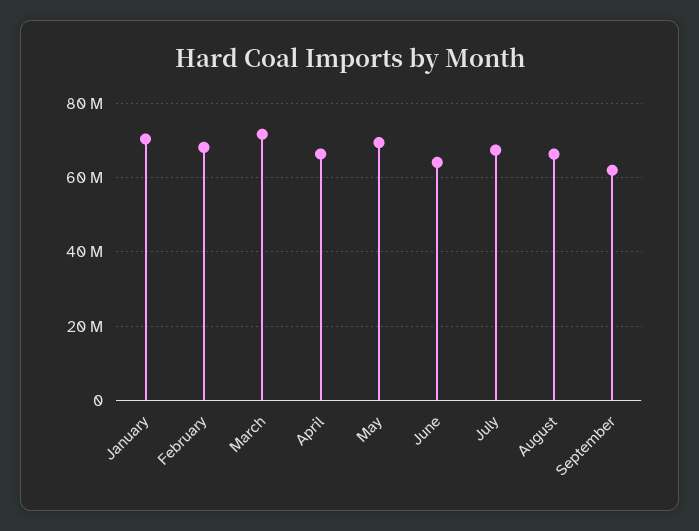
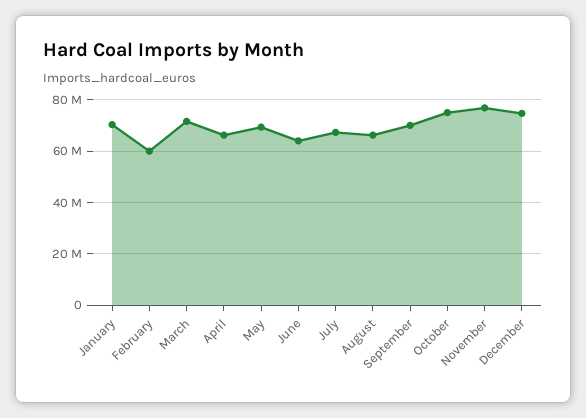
February: 68000000 -> 60000000
September: 62000000 -> 70000000
October: none -> 75000000
November: none -> 77500000
December: none -> 75000000

